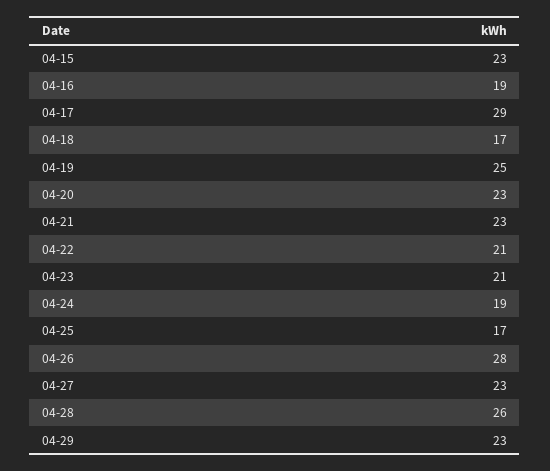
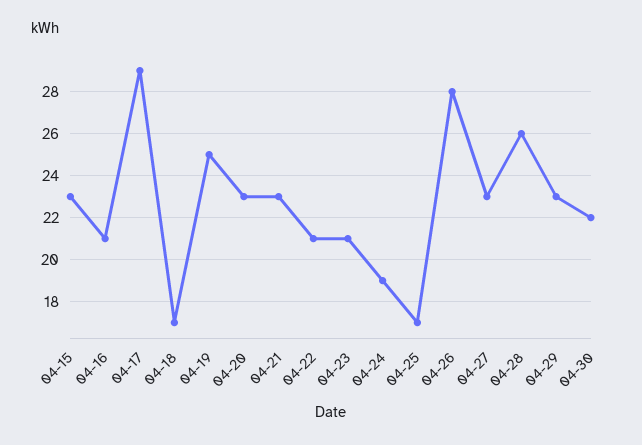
04-16: 19 -> 21
04-30: none -> 22

